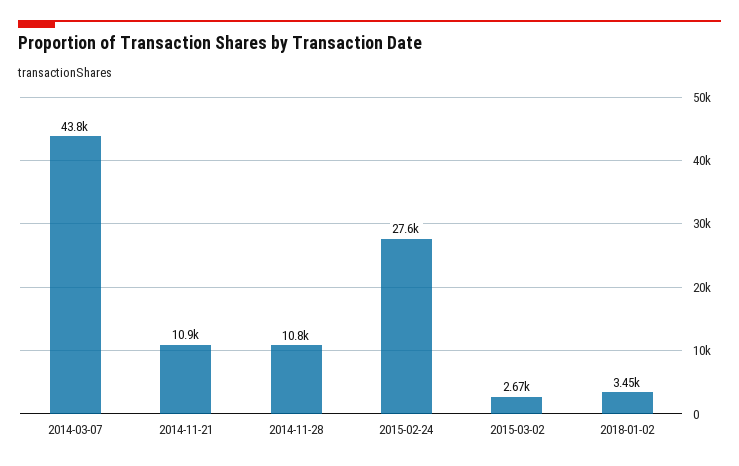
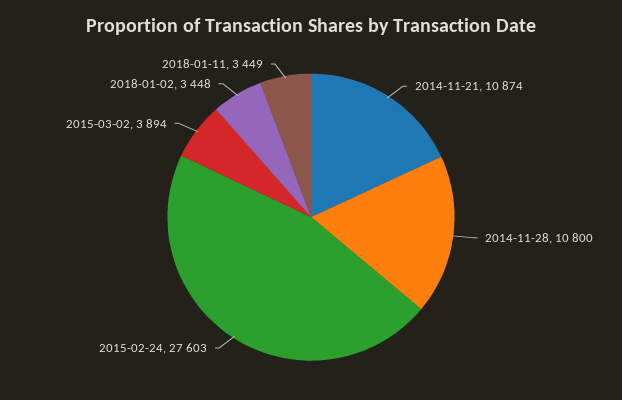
2014-03-07: 43800 -> none
2015-03-02: 2670 -> 3894
2018-01-11: none -> 3449

